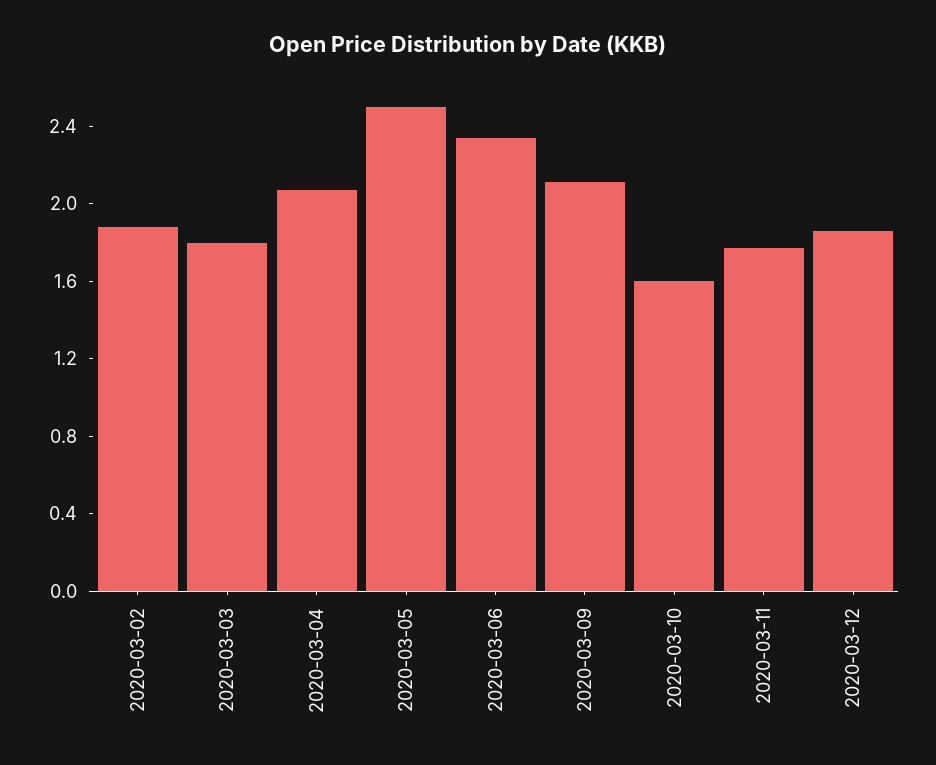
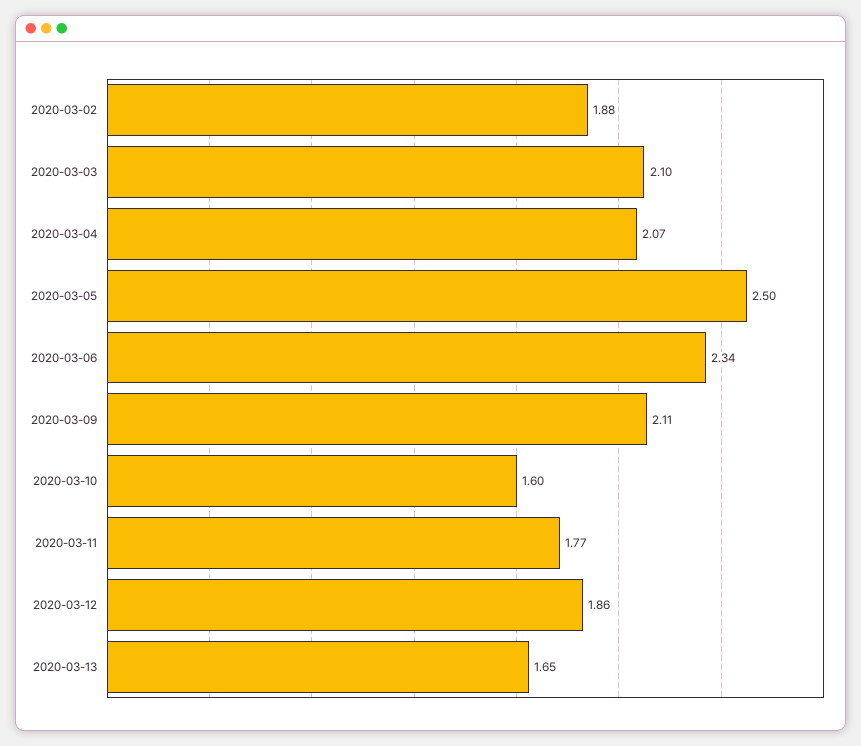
2020-03-03: 1.8 -> 2.1
2020-03-13: none -> 1.65

